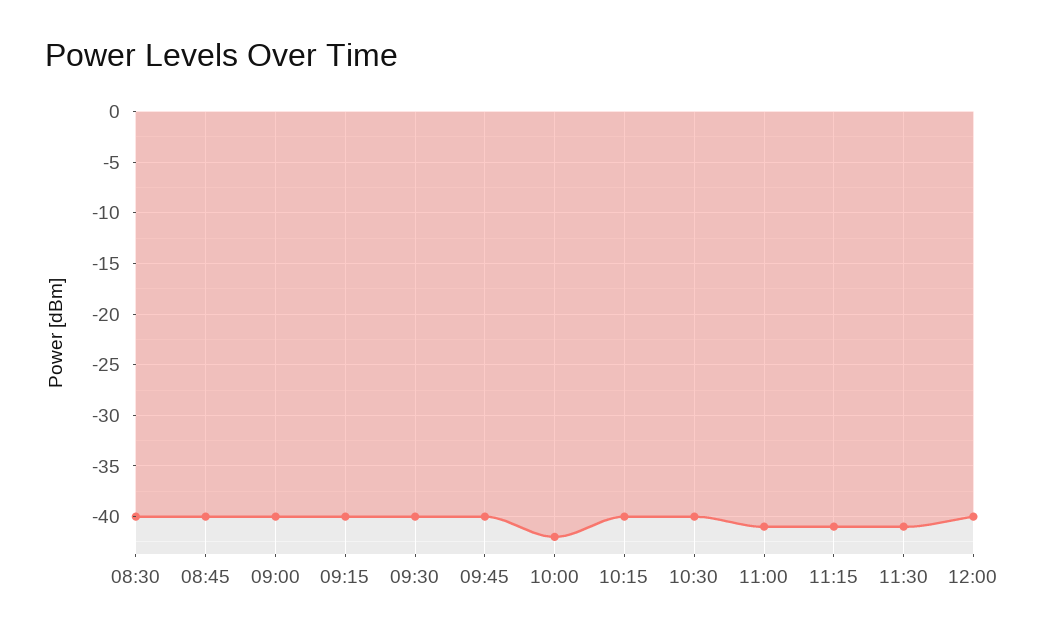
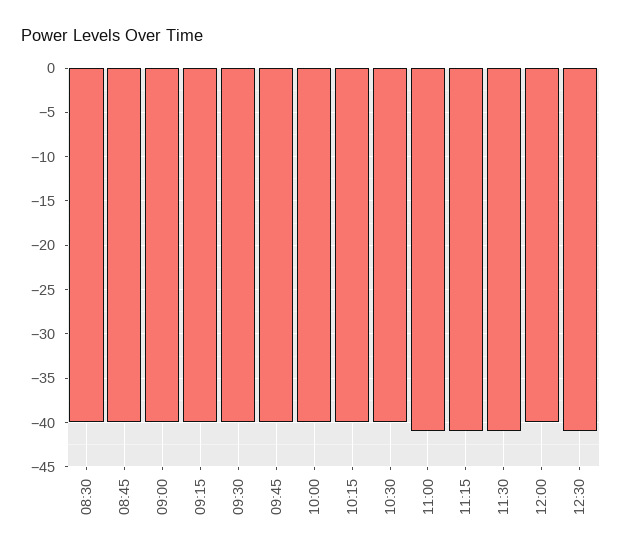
10:00: -42 -> -40
12:30: none -> -41

